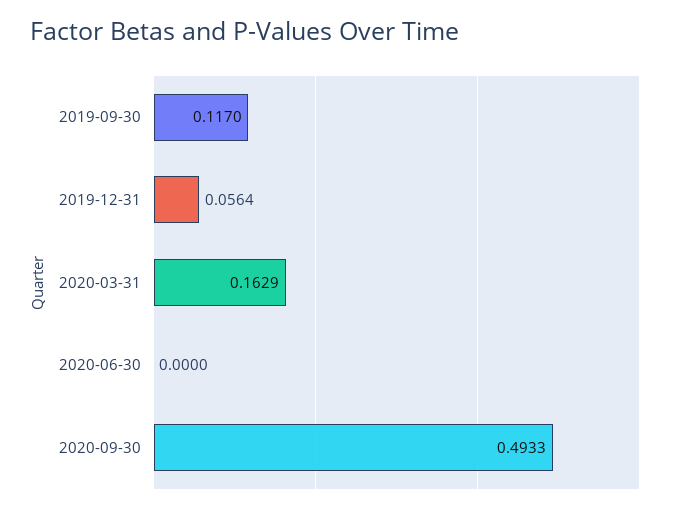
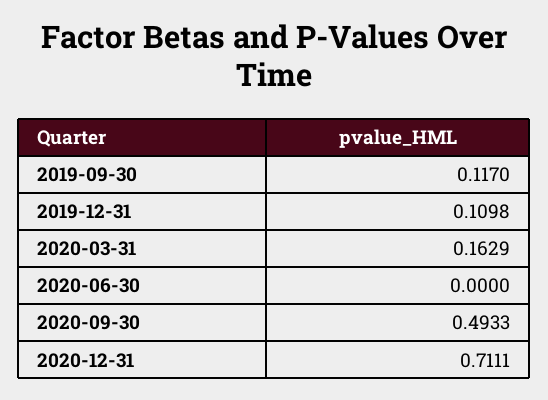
2019-12-31: 0.0564 -> 0.1098
2020-12-31: none -> 0.7111

